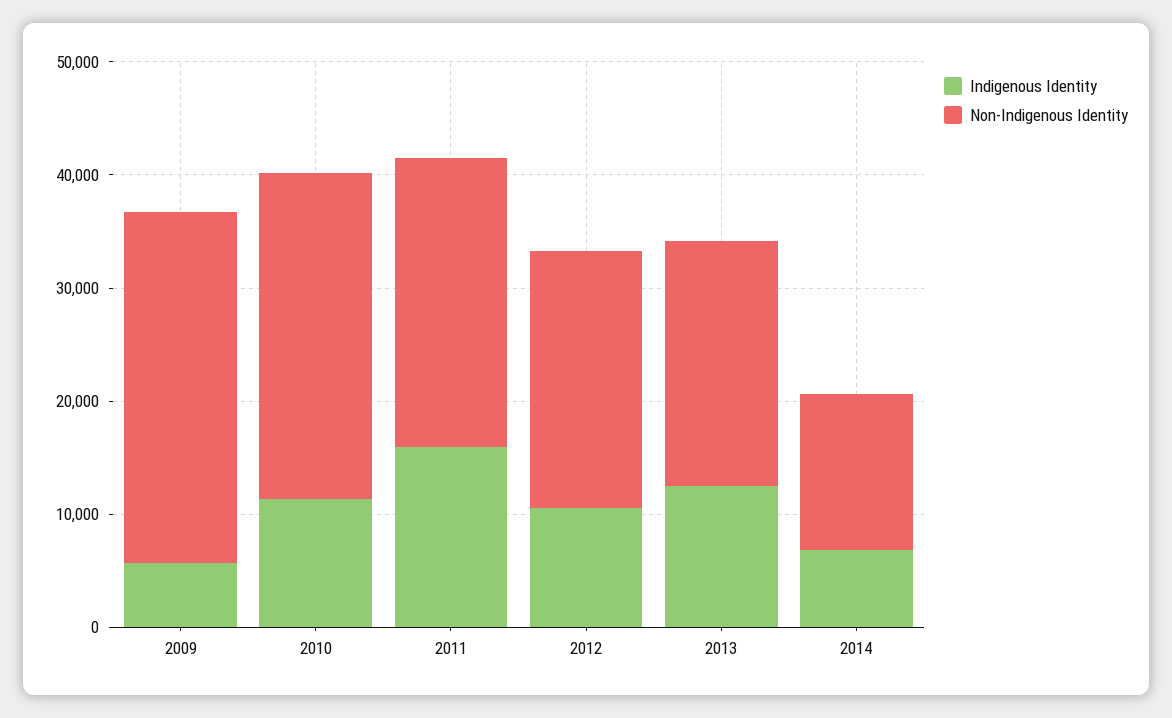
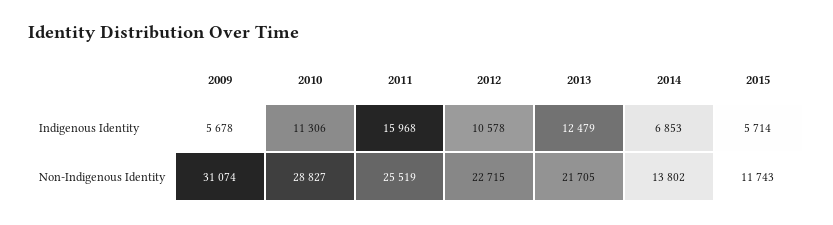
Indigenous Identity, 2015: none -> 5714
Non-Indigenous Identity, 2015: none -> 11743

